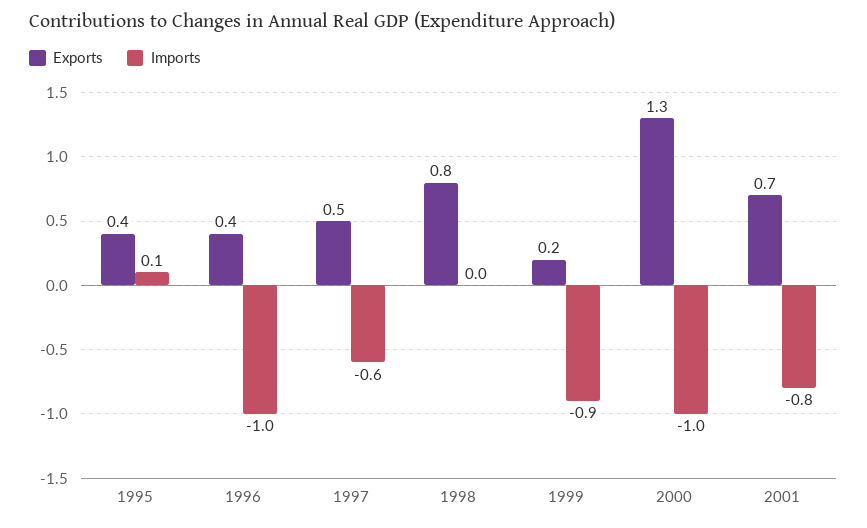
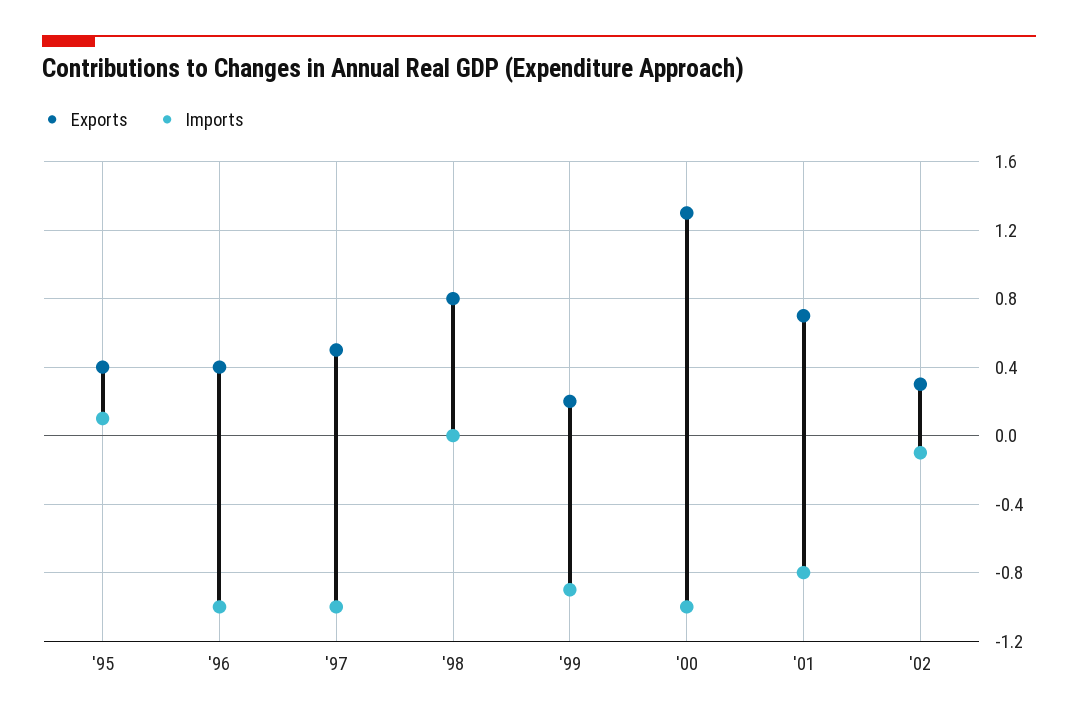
Imports, 1997: -0.6 -> -1
Exports, '02: none -> 0.3
Imports, '02: none -> -0.1

